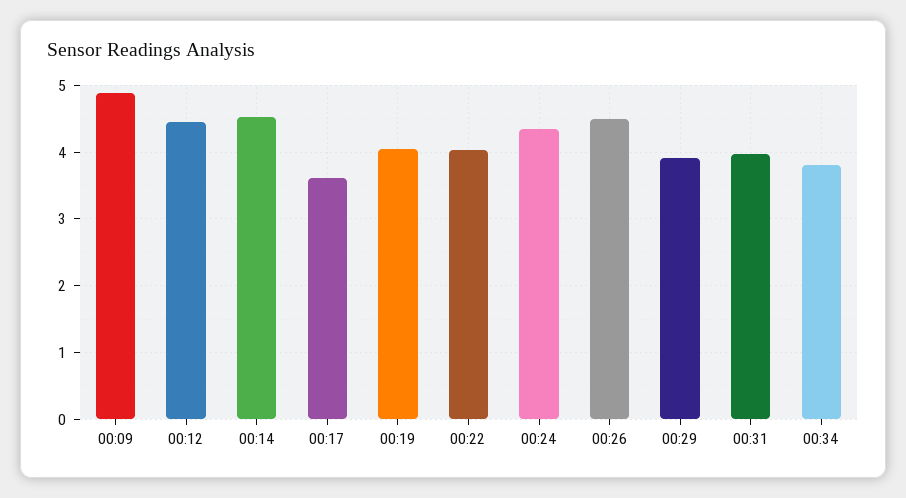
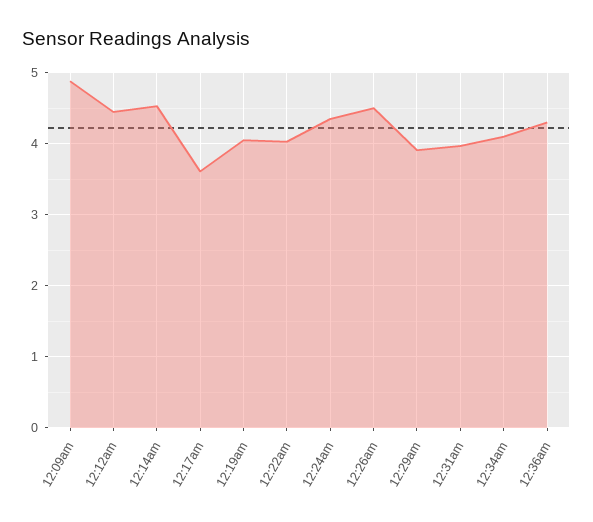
00:34: 3.8 -> 4.1
12:36am: none -> 4.3

